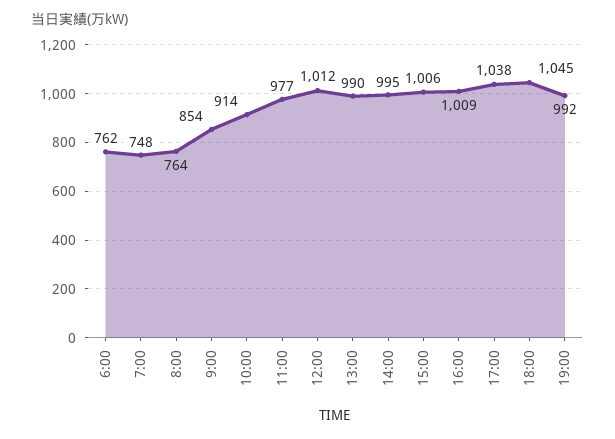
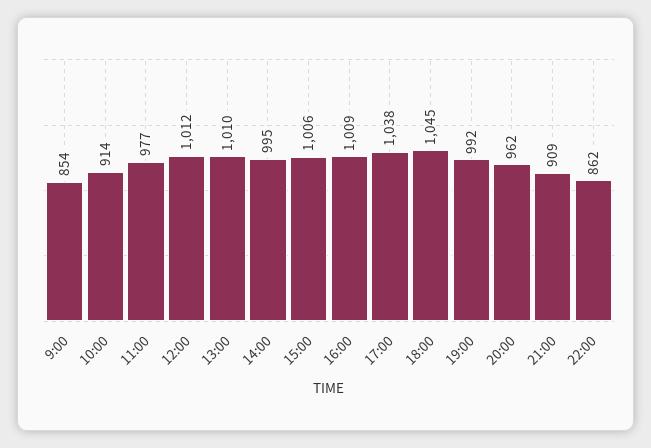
6:00: 762 -> none
7:00: 748 -> none
8:00: 764 -> none
13:00: 990 -> 1010
20:00: none -> 962
21:00: none -> 909
22:00: none -> 862

